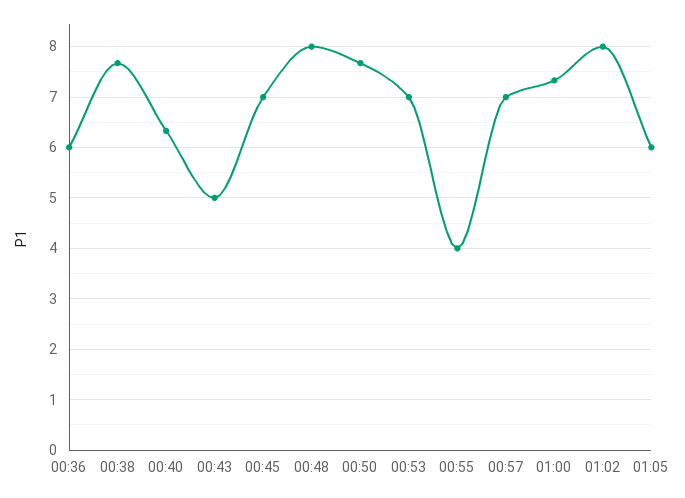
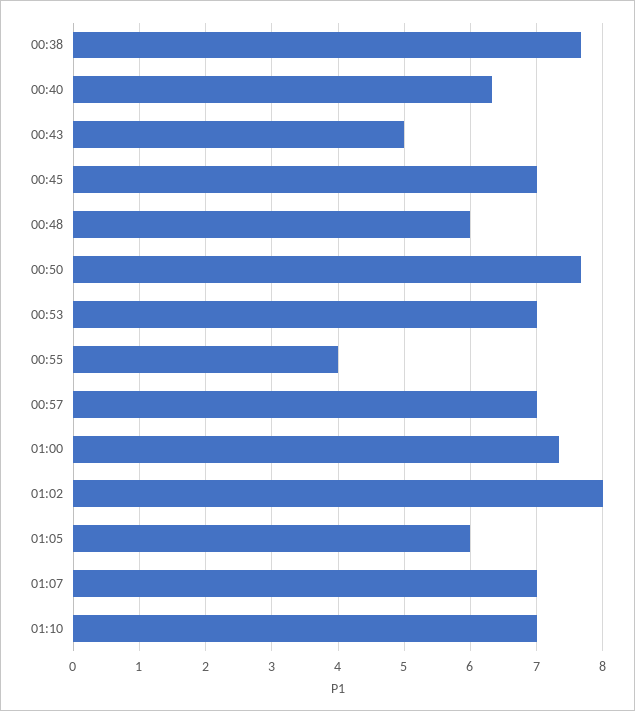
00:36: 6 -> none
00:48: 8 -> 6
01:07: none -> 7
01:10: none -> 7

